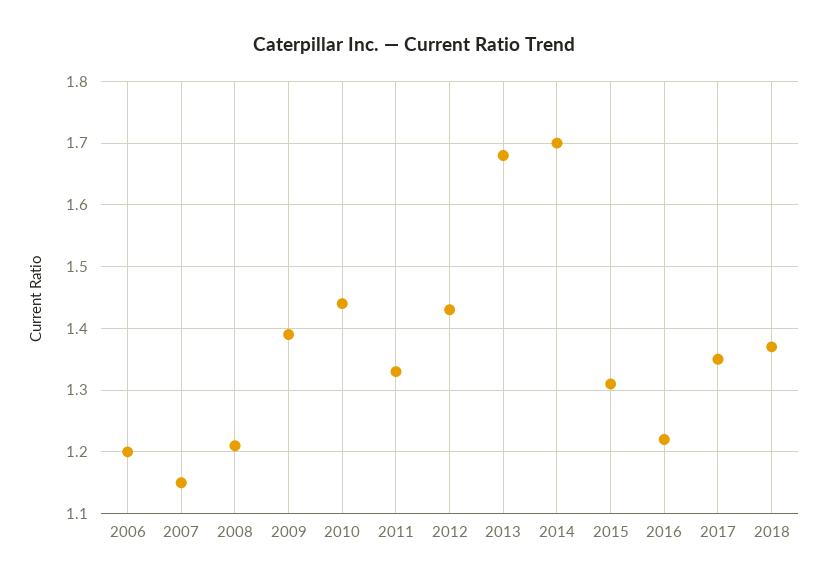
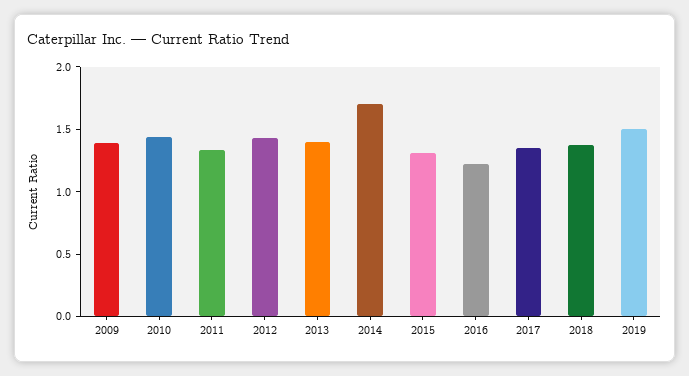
2006: 1.2 -> none
2007: 1.15 -> none
2008: 1.21 -> none
2013: 1.68 -> 1.4
2019: none -> 1.5

